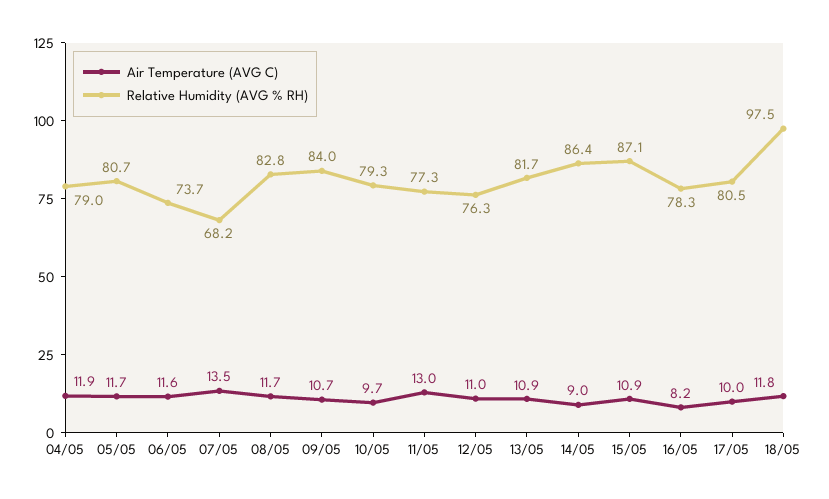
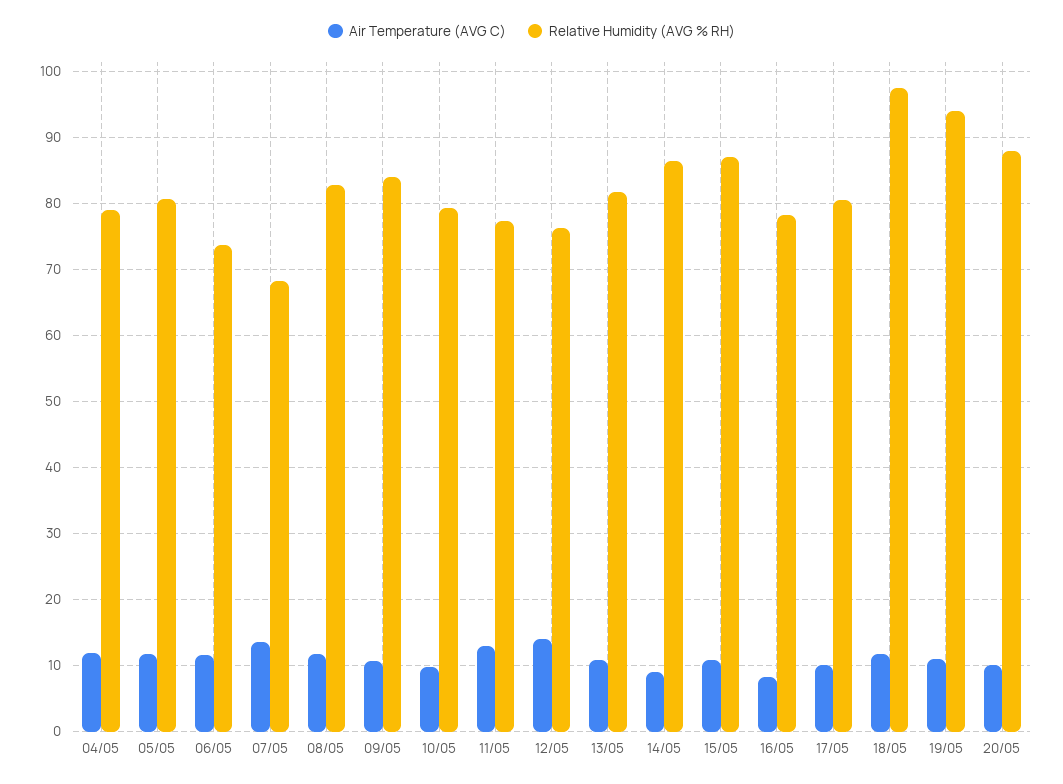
Air Temperature (AVG C), 12/05: 11 -> 14
Air Temperature (AVG C), 19/05: none -> 11
Relative Humidity (AVG % RH), 19/05: none -> 94
Air Temperature (AVG C), 20/05: none -> 10
Relative Humidity (AVG % RH), 20/05: none -> 88

